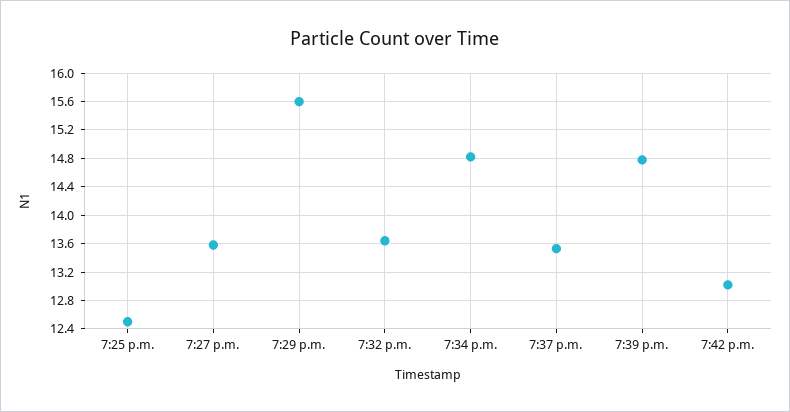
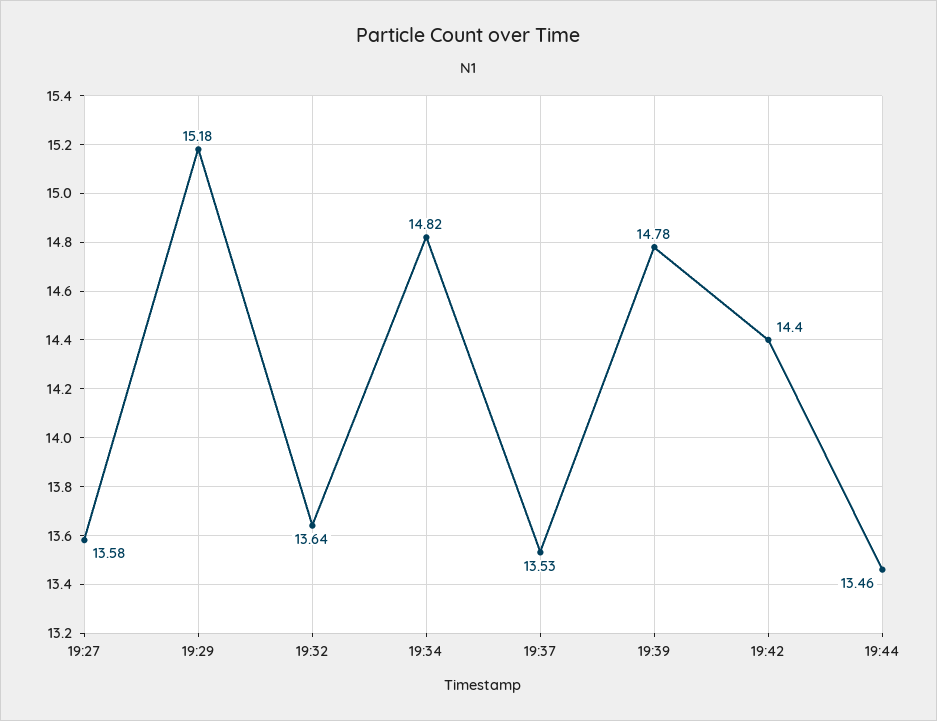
7:25 p.m.: 12.5 -> none
7:29 p.m.: 15.6 -> 15.18
7:42 p.m.: 13 -> 14.4
19:44: none -> 13.46

